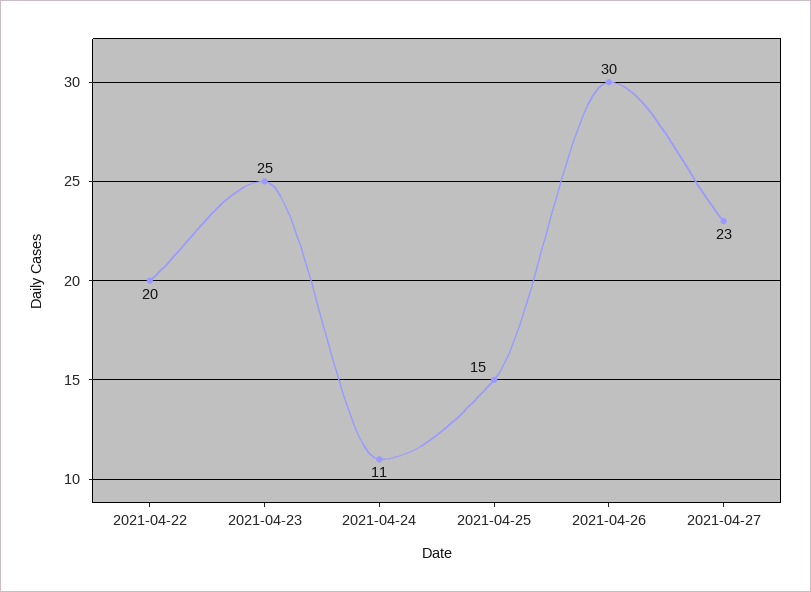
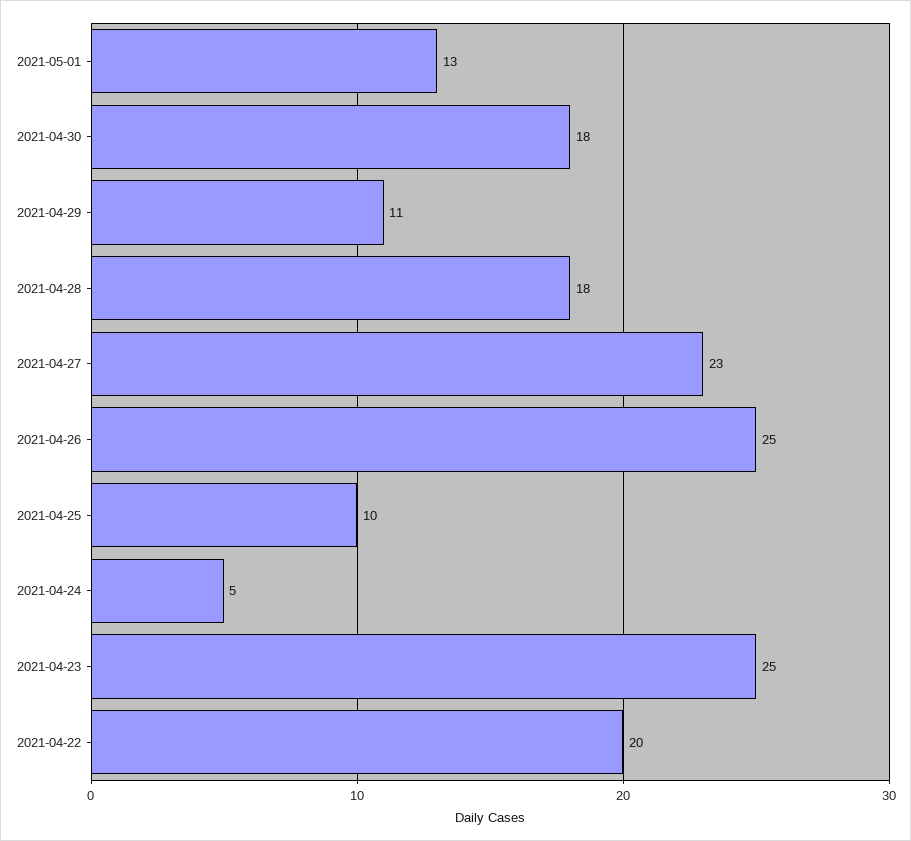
2021-04-24: 11 -> 5
2021-04-25: 15 -> 10
2021-04-26: 30 -> 25
2021-05-01: none -> 13
2021-04-30: none -> 18
2021-04-29: none -> 11
2021-04-28: none -> 18

